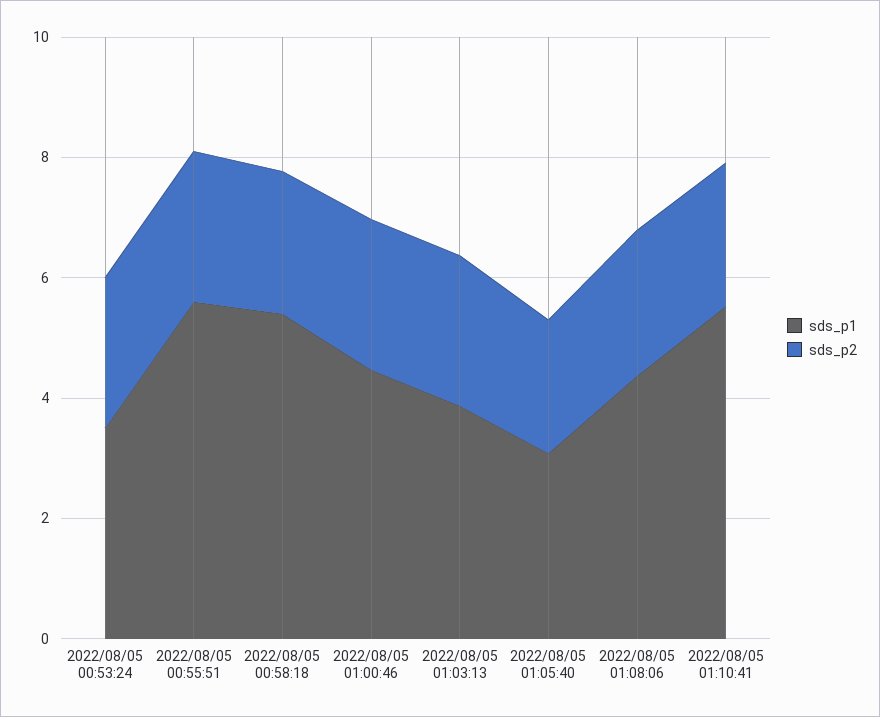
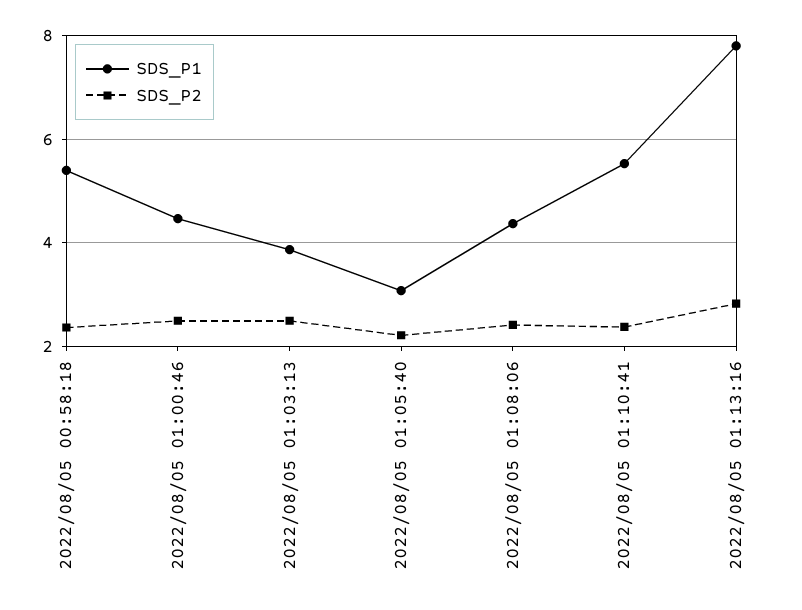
sds_p1, 2022/08/05 00:53:24: 3.5 -> none
sds_p2, 2022/08/05 00:53:24: 2.5 -> none
sds_p1, 2022/08/05 00:55:51: 5.5 -> none
sds_p2, 2022/08/05 00:55:51: 2.5 -> none
sds_p1, 2022/08/05 01:13:16: none -> 7.8
sds_p2, 2022/08/05 01:13:16: none -> 2.8

